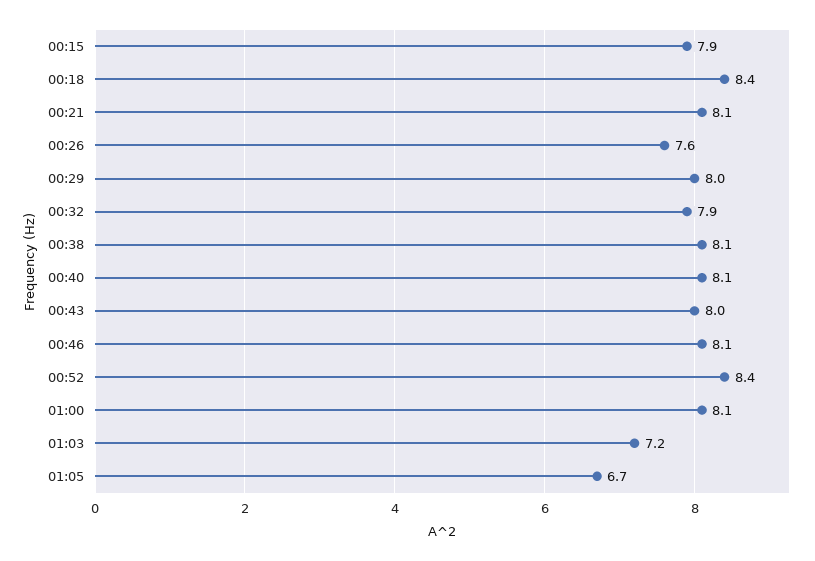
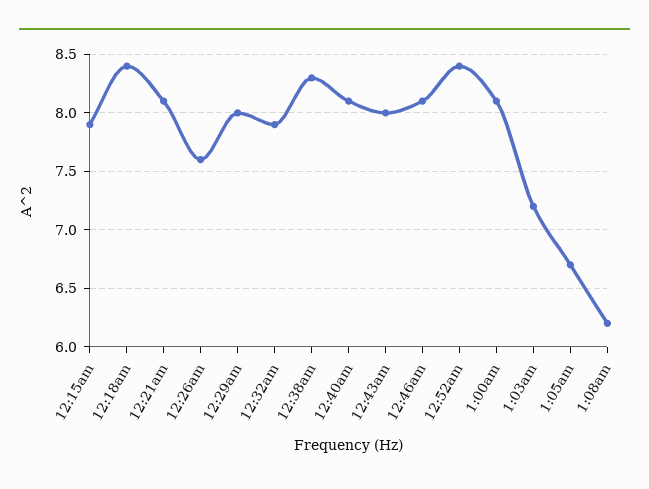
00:38: 8.1 -> 8.3
1:08am: none -> 6.2

